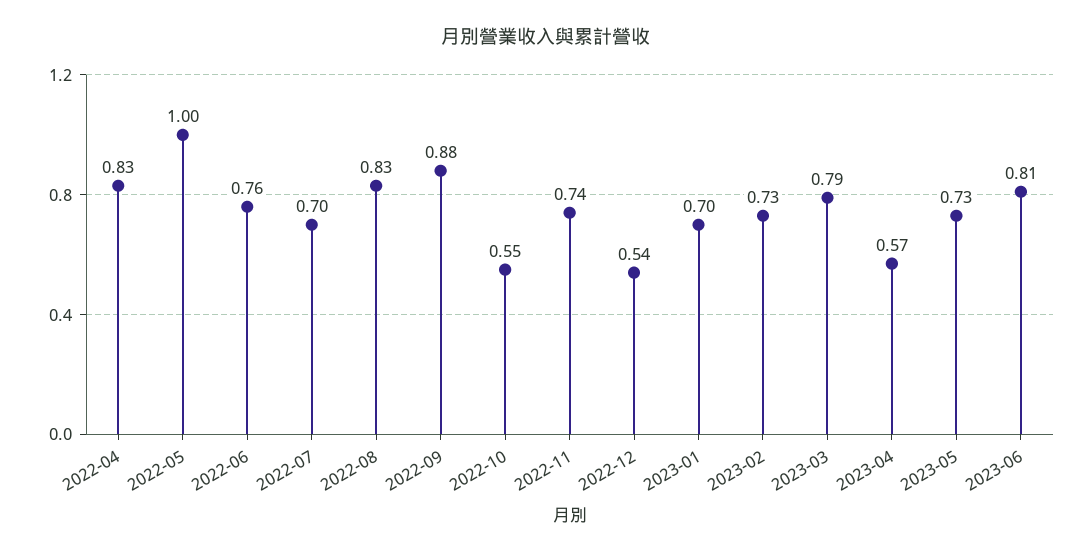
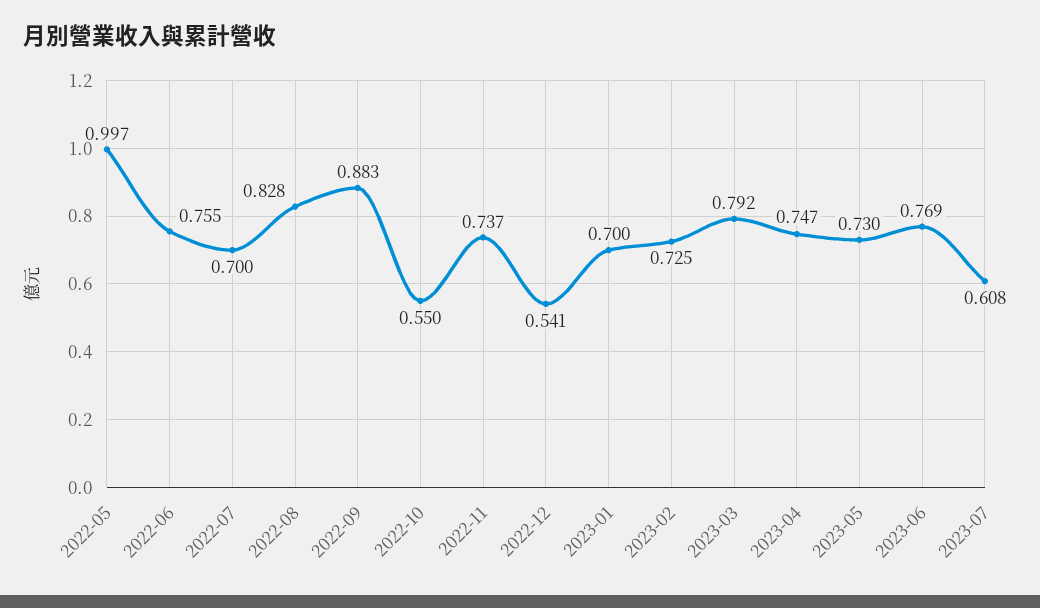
2022-04: 0.83 -> none
2023-04: 0.57 -> 0.747
2023-06: 0.81 -> 0.769
2023-07: none -> 0.608

